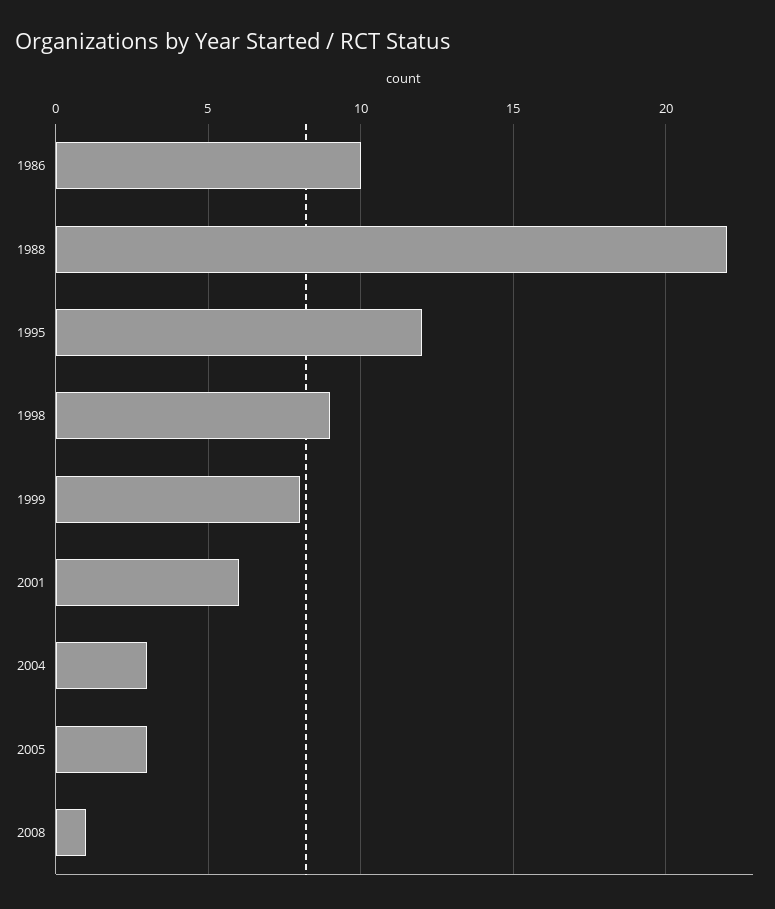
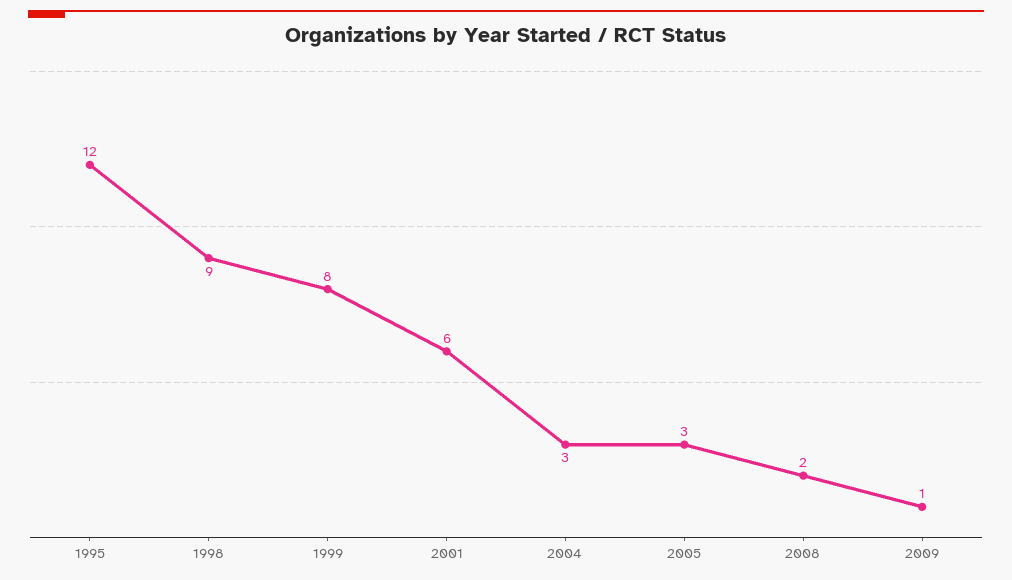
1986: 10 -> none
1988: 22 -> none
2008: 1 -> 2
2009: none -> 1

